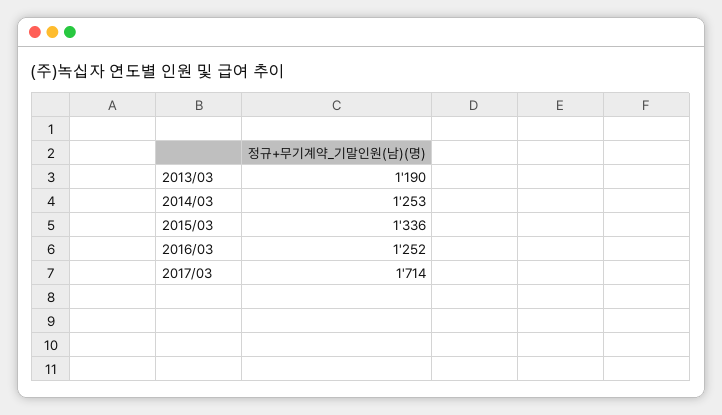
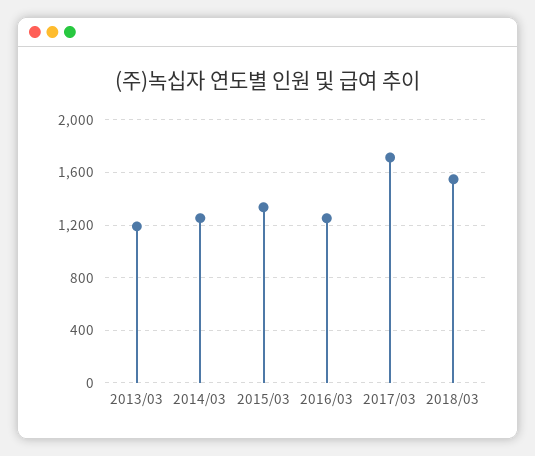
2018/03: none -> 1550

